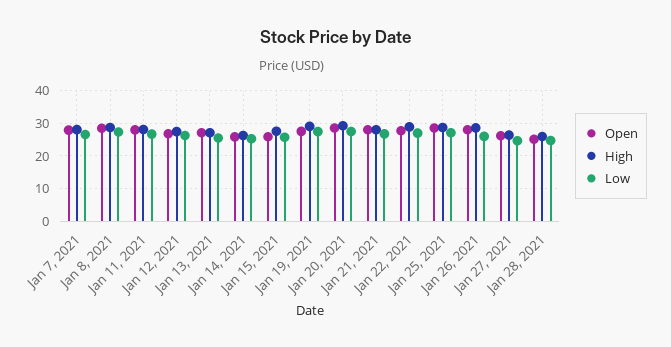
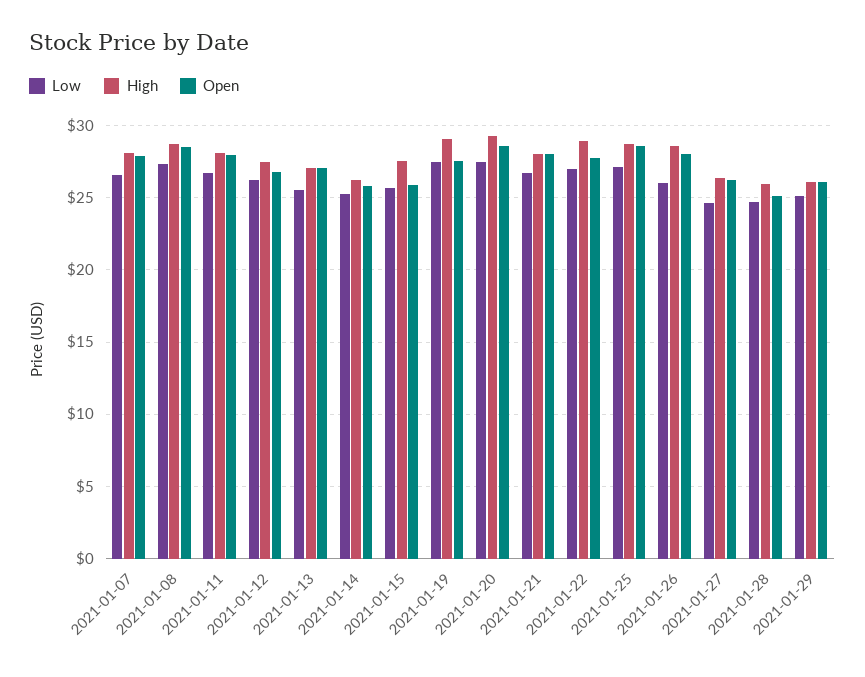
Low, 2021-01-29: none -> 25
High, 2021-01-29: none -> 26
Open, 2021-01-29: none -> 26

